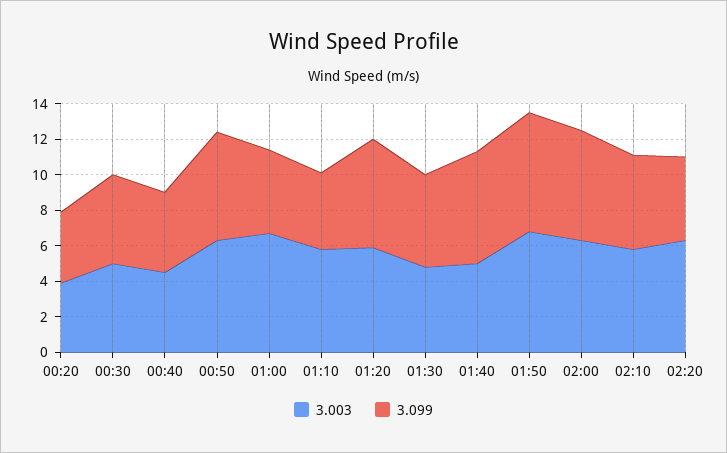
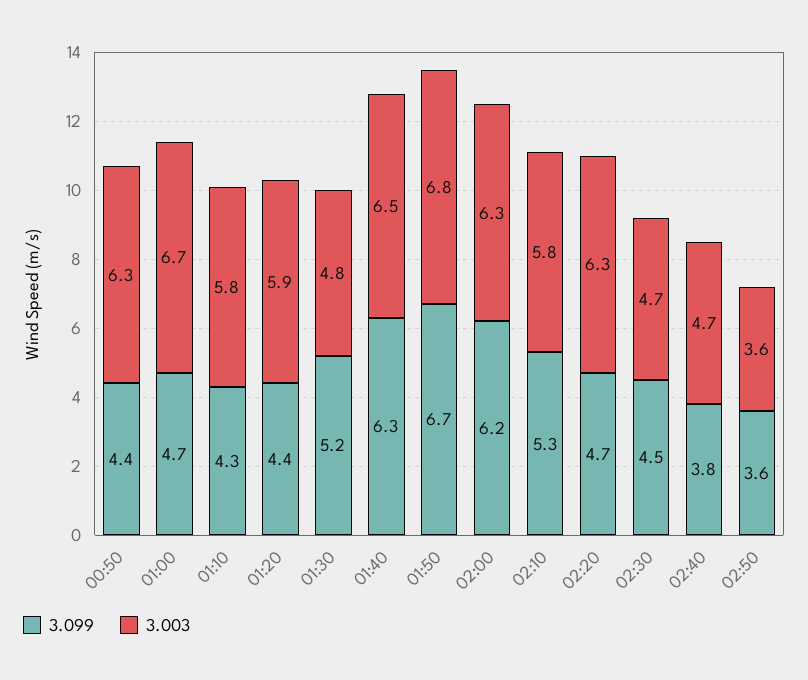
3.003, 00:20: 4 -> none
3.099, 00:20: 4 -> none
3.003, 00:30: 5 -> none
3.099, 00:30: 5 -> none
3.003, 00:40: 4.5 -> none
3.099, 00:40: 4.5 -> none
3.099, 00:50: 6 -> 4.4
3.099, 01:20: 6 -> 4.4
3.003, 01:40: 5 -> 6.5
3.099, 02:30: none -> 4.5
3.003, 02:30: none -> 4.7
3.099, 02:40: none -> 3.8
3.003, 02:40: none -> 4.7
3.099, 02:50: none -> 3.6
3.003, 02:50: none -> 3.6

